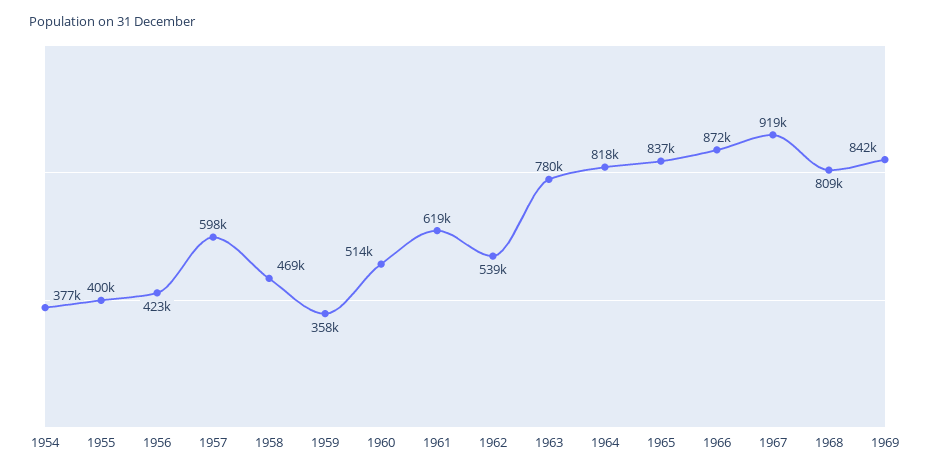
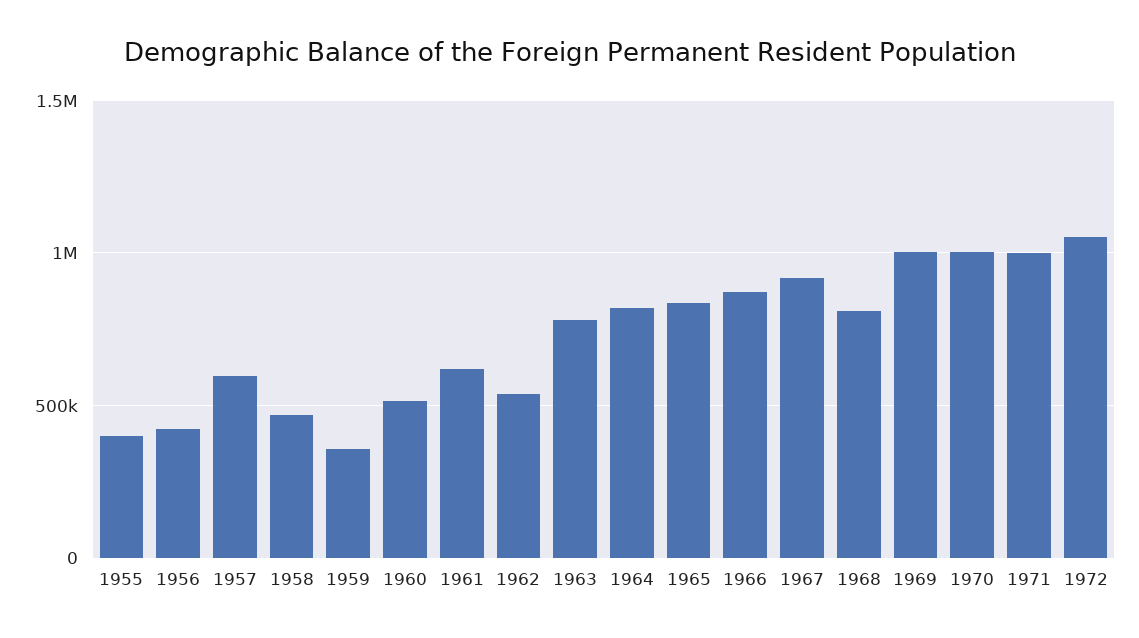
1954: 377000 -> none
1969: 842000 -> 1000000
1970: none -> 1000000
1971: none -> 1000000
1972: none -> 1050000

